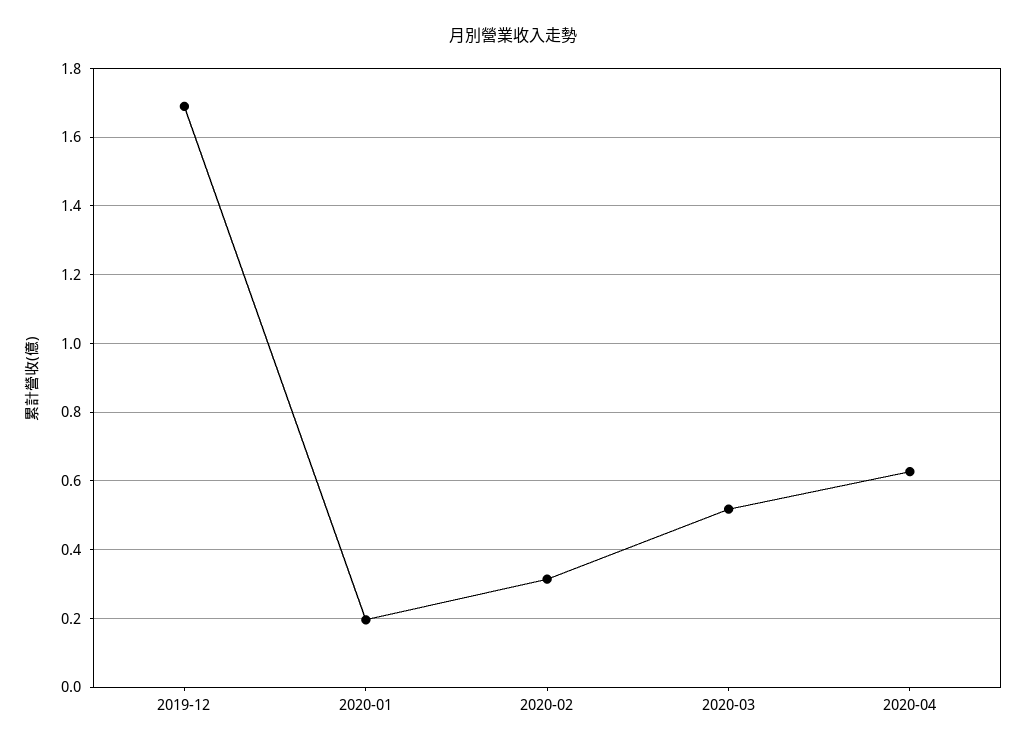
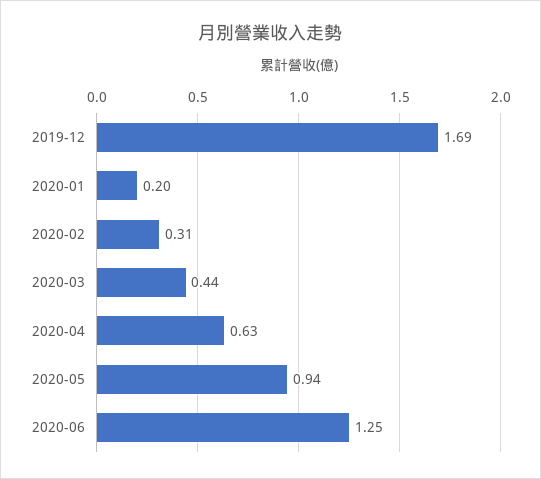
2020-03: 0.52 -> 0.44
2020-05: none -> 0.94
2020-06: none -> 1.25

